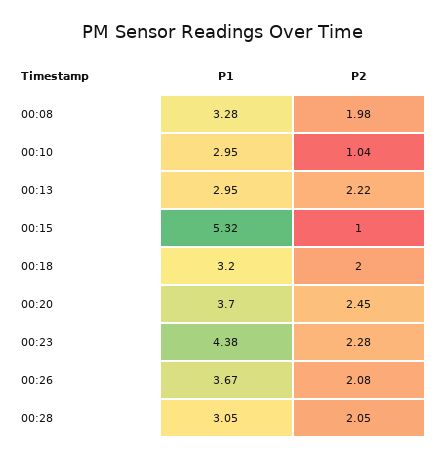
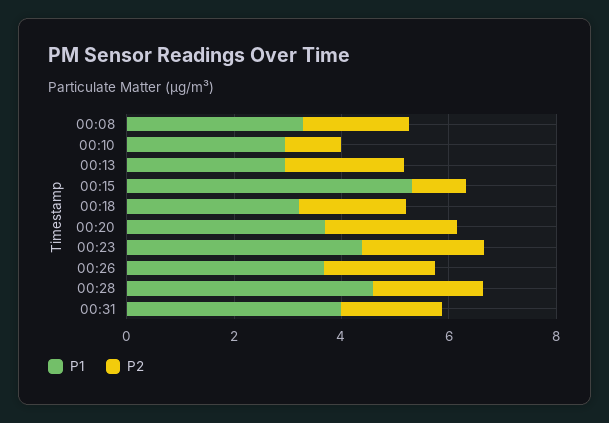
P1, 00:28: 3.05 -> 4.5
P1, 00:31: none -> 4
P2, 00:31: none -> 2

